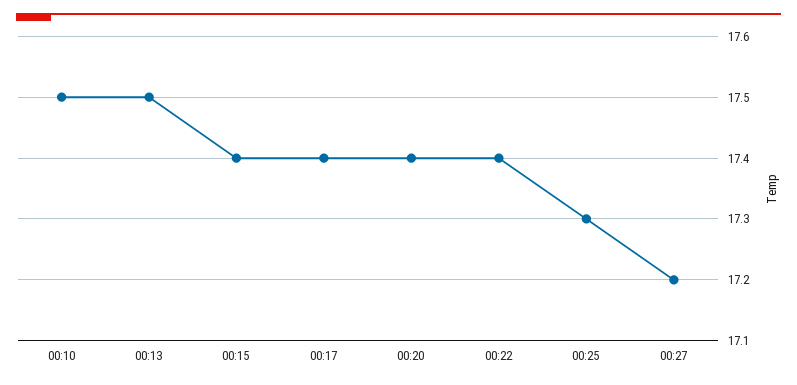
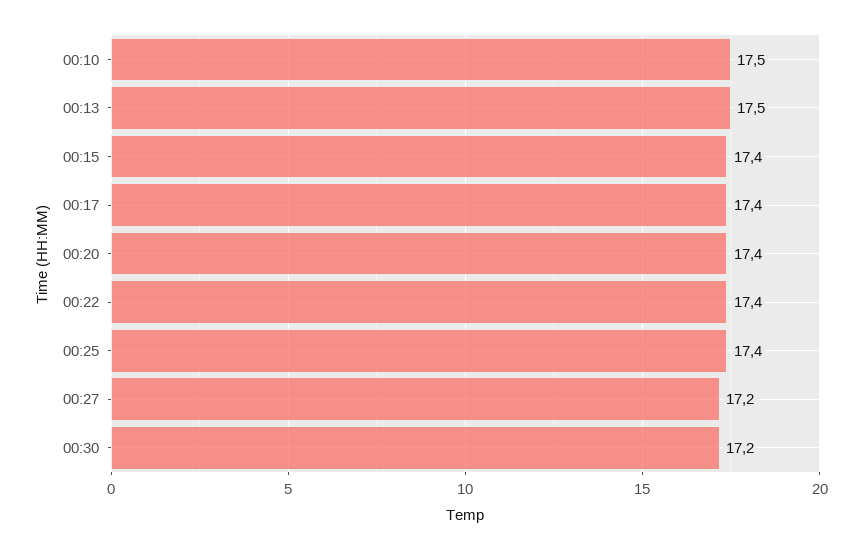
00:25: 17.3 -> 17.4
00:30: none -> 17.2

